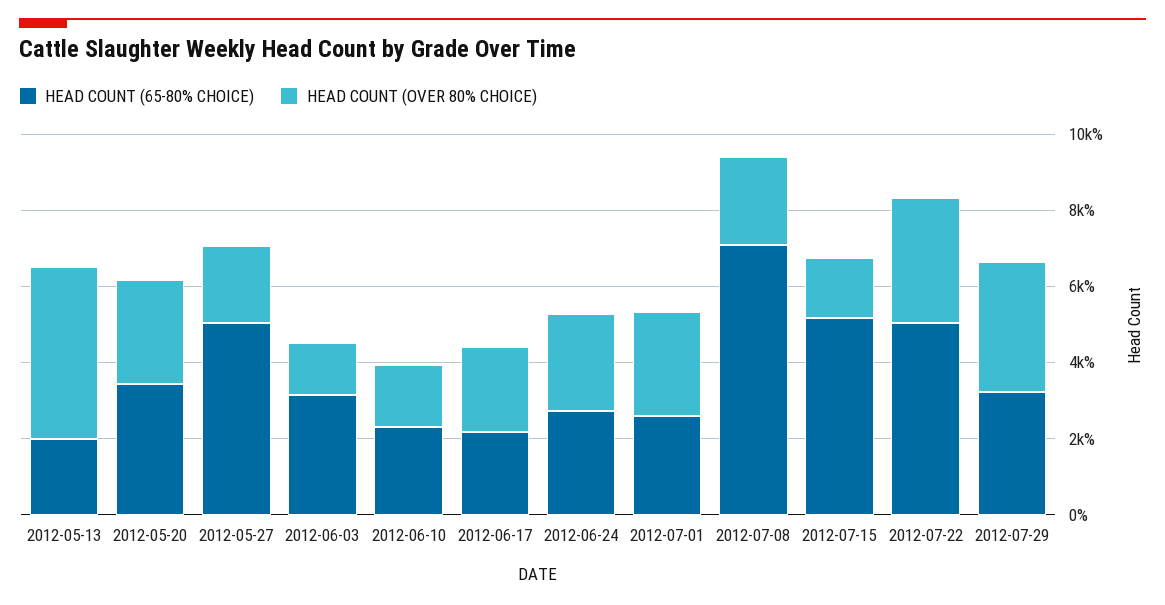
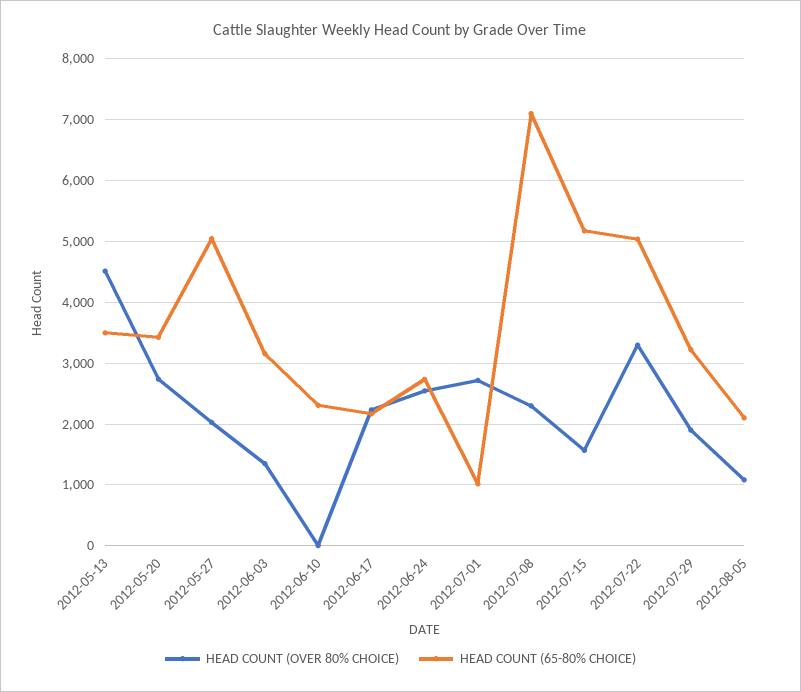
HEAD COUNT (65-80% CHOICE), 2012-05-13: 2000 -> 3500
HEAD COUNT (OVER 80% CHOICE), 2012-06-10: 1500 -> 0
HEAD COUNT (65-80% CHOICE), 2012-07-01: 2500 -> 1000
HEAD COUNT (OVER 80% CHOICE), 2012-07-29: 3500 -> 1900
HEAD COUNT (OVER 80% CHOICE), 2012-08-05: none -> 1100
HEAD COUNT (65-80% CHOICE), 2012-08-05: none -> 2100

